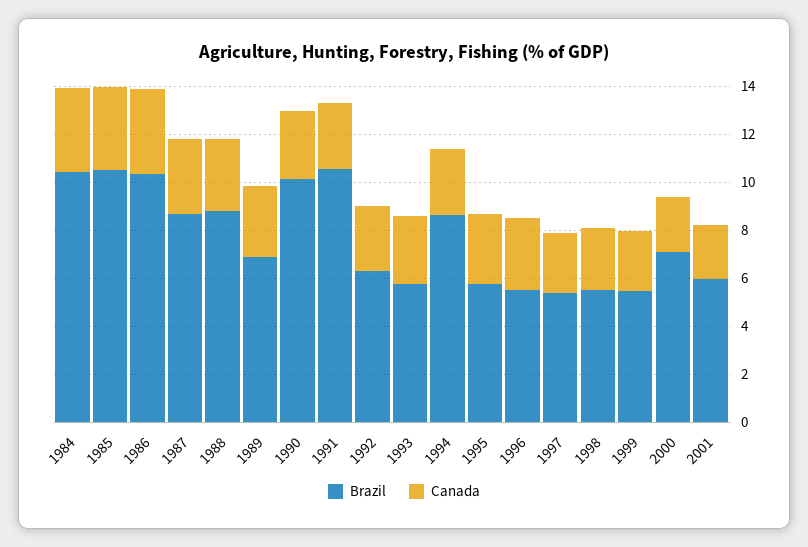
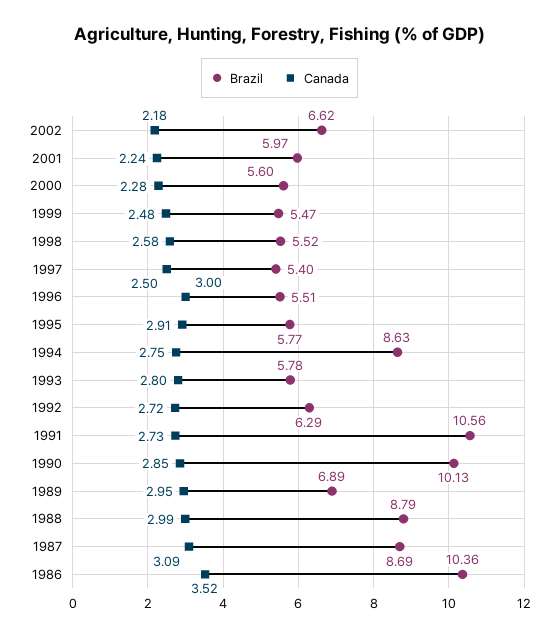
Brazil, 1984: 10.5 -> none
Canada, 1984: 3.5 -> none
Brazil, 1985: 10.5 -> none
Canada, 1985: 3.5 -> none
Brazil, 2000: 7 -> 5.6
Brazil, 2002: none -> 6.62
Canada, 2002: none -> 2.18

